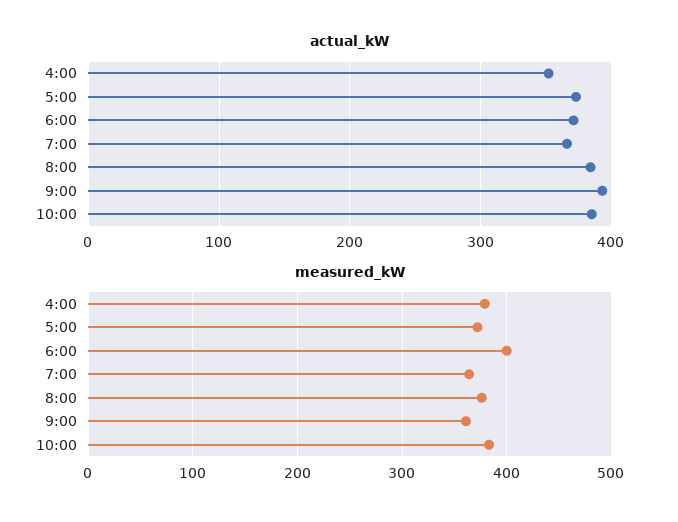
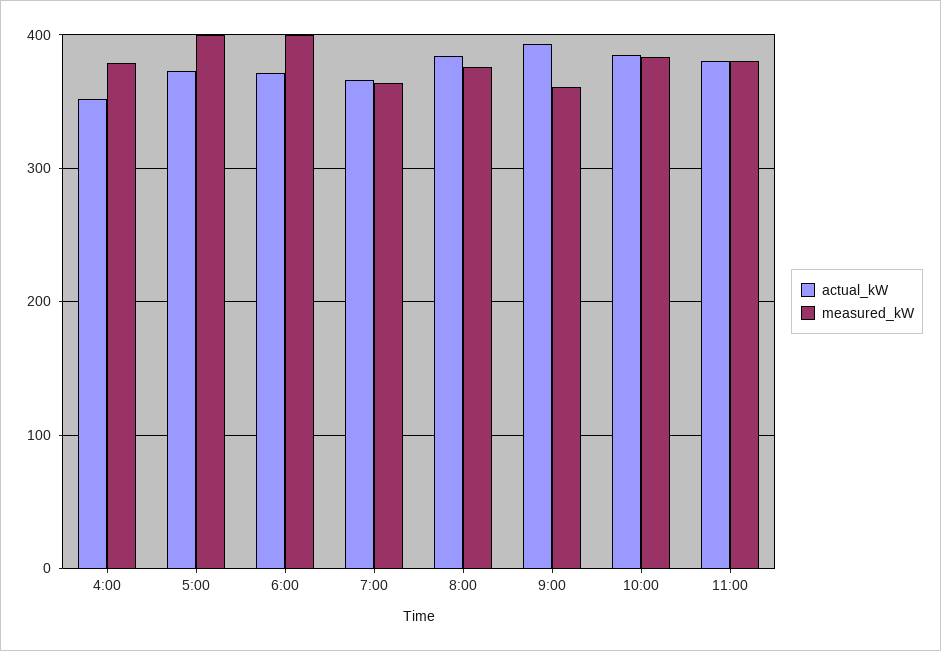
measured_kW, 5:00: 370 -> 400
actual_kW, 11:00: none -> 380
measured_kW, 11:00: none -> 380

